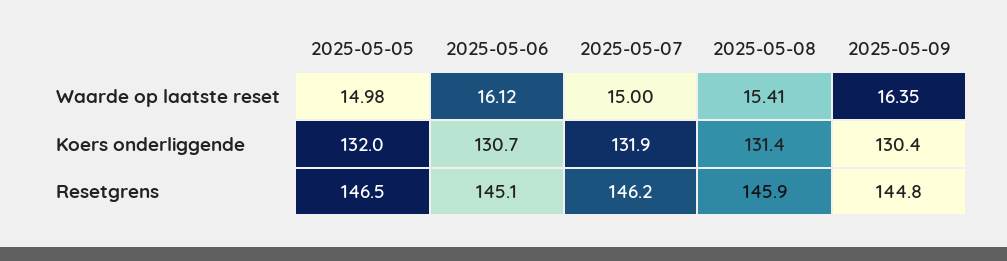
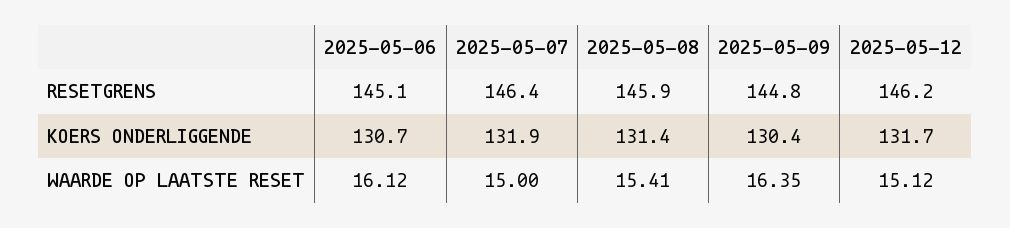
2025-05-05, Waarde op laatste reset: 14.98 -> none
2025-05-05, Koers onderliggende: 132 -> none
2025-05-05, Resetgrens: 146.5 -> none
2025-05-07, Resetgrens: 146.2 -> 146.4
2025-05-12, Resetgrens: none -> 146.2
2025-05-12, Koers onderliggende: none -> 131.7
2025-05-12, Waarde op laatste reset: none -> 15.12

